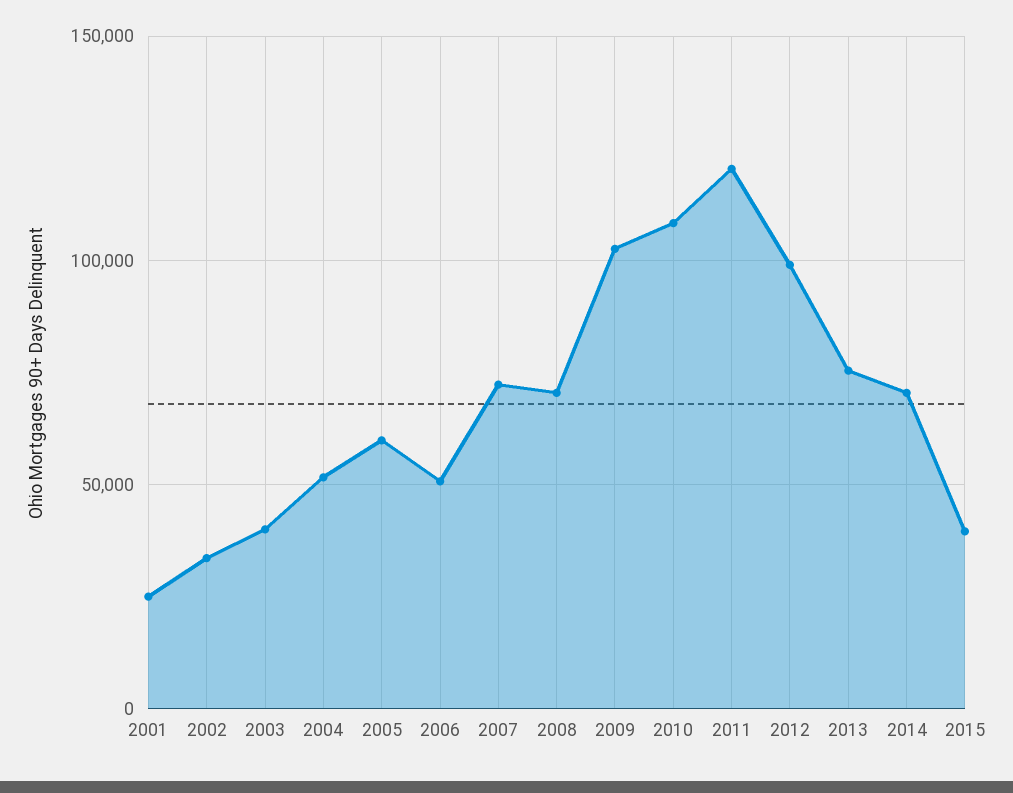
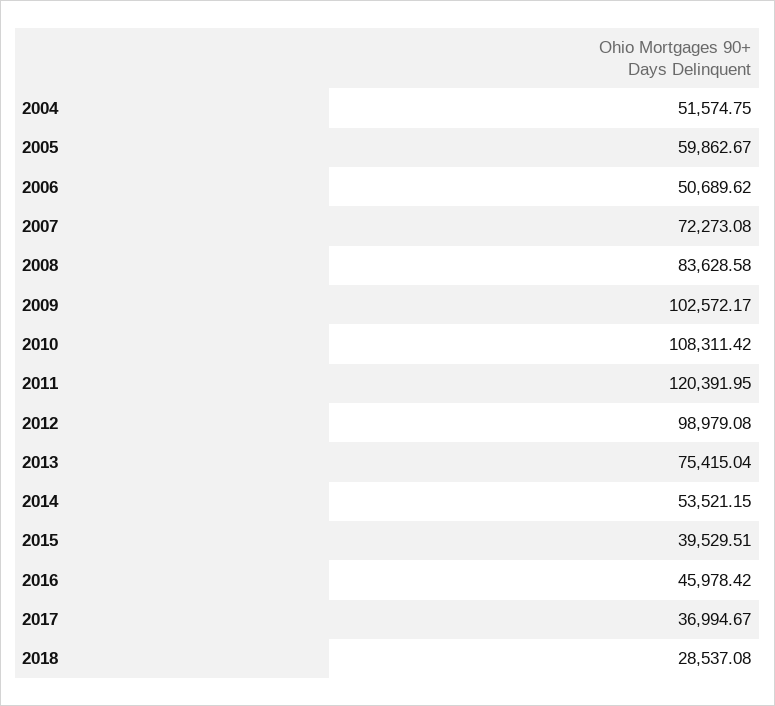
2001: 25000 -> none
2002: 35000 -> none
2003: 40000 -> none
2008: 70000 -> 83628.58
2014: 70000 -> 53521.15
2016: none -> 45978.42
2017: none -> 36994.67
2018: none -> 28537.08

